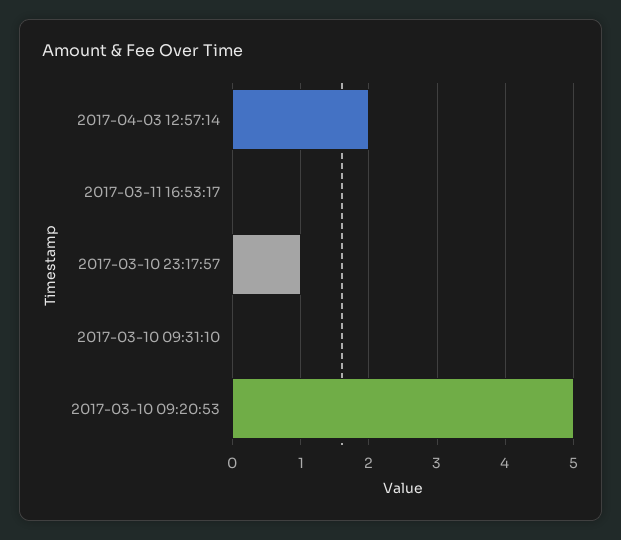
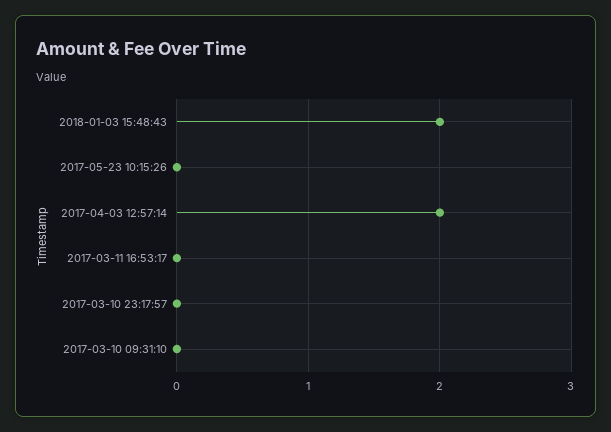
2017-03-10 23:17:57: 1 -> 0
2017-03-10 09:20:53: 5 -> none
2018-01-03 15:48:43: none -> 2
2017-05-23 10:15:26: none -> 0

